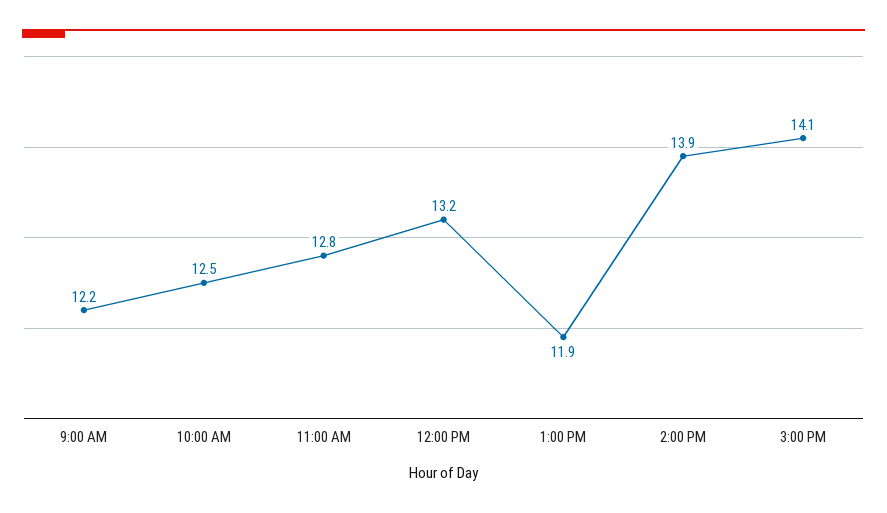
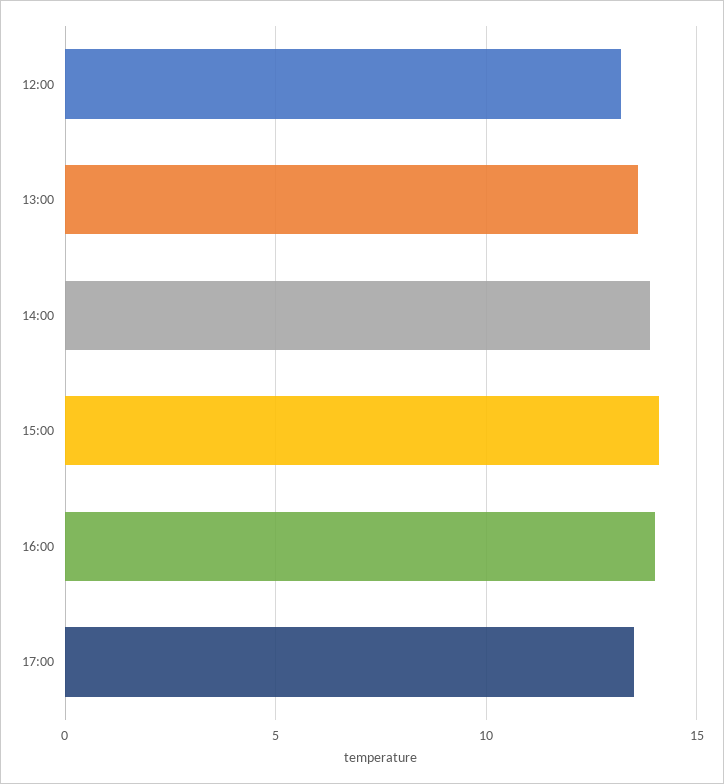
9:00 AM: 12.2 -> none
10:00 AM: 12.5 -> none
11:00 AM: 12.8 -> none
1:00 PM: 11.9 -> 13.5
16:00: none -> 14
17:00: none -> 13.5

